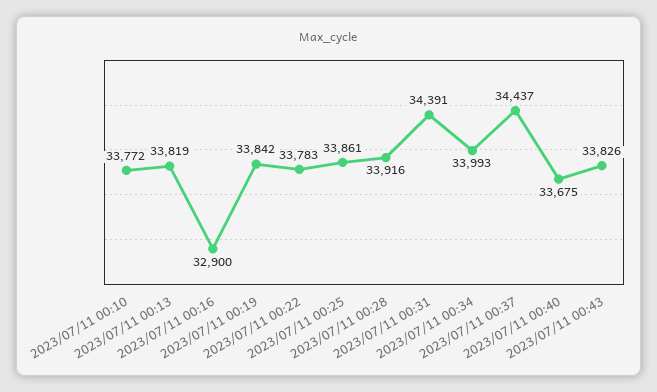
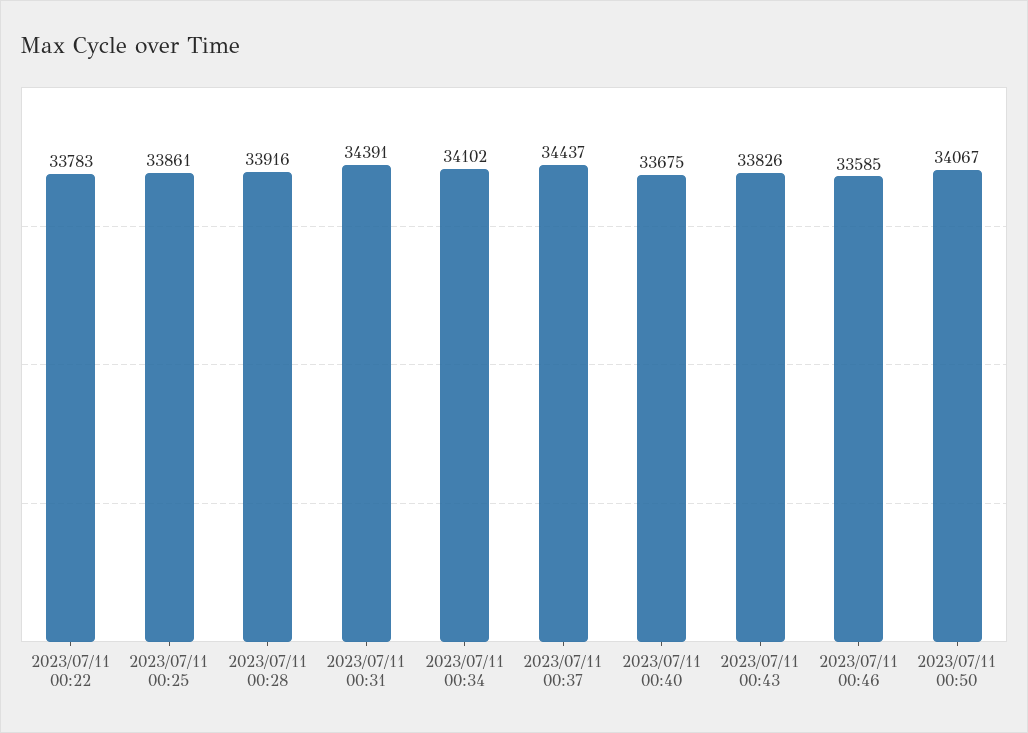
2023/07/11 00:10: 33772 -> none
2023/07/11 00:13: 33819 -> none
2023/07/11 00:16: 32900 -> none
2023/07/11 00:19: 33842 -> none
2023/07/11 00:34: 33993 -> 34102
2023/07/11 00:46: none -> 33585
2023/07/11 00:50: none -> 34067

